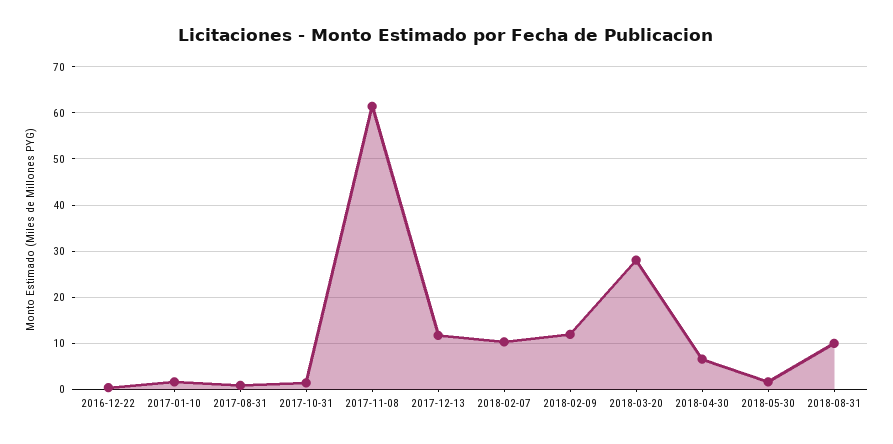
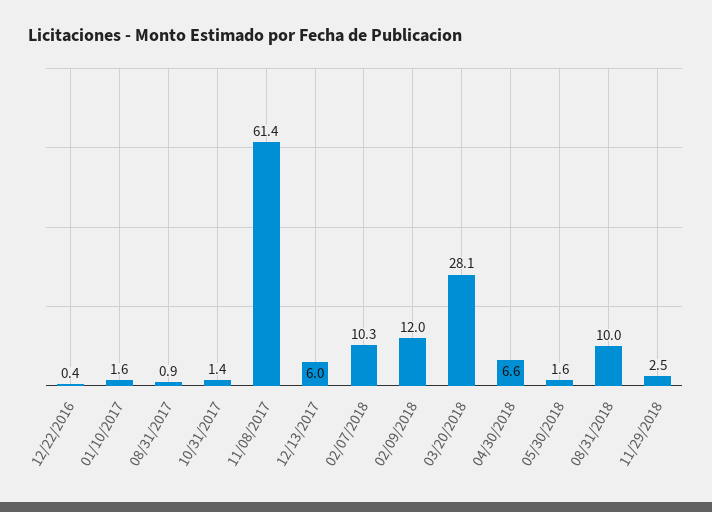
2017-12-13: 12 -> 6
11/29/2018: none -> 2.5

